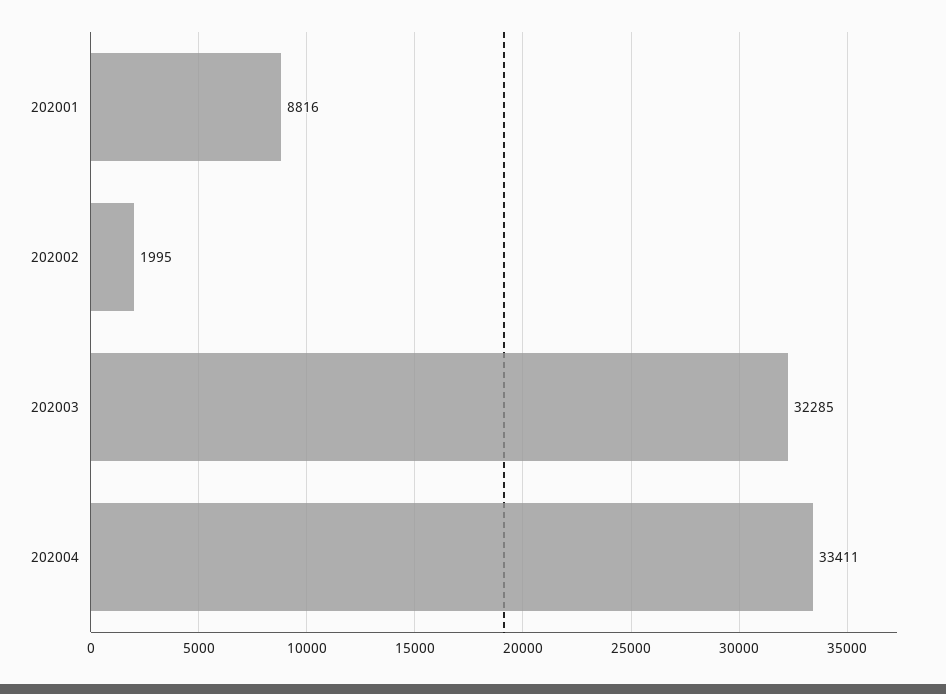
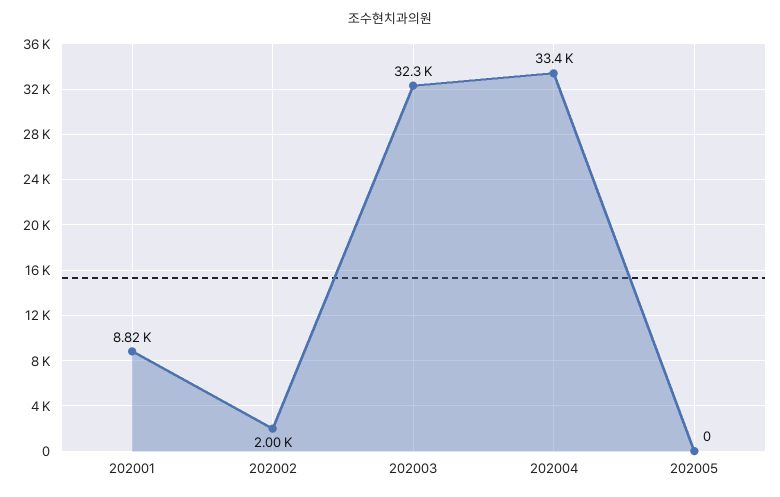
202005: none -> 0

